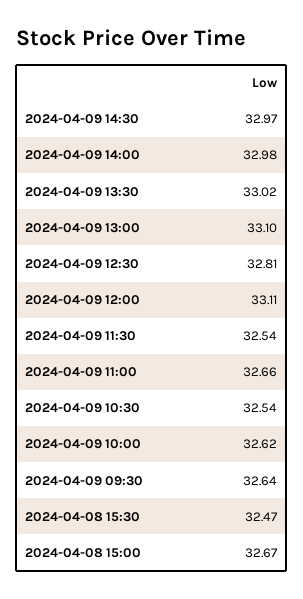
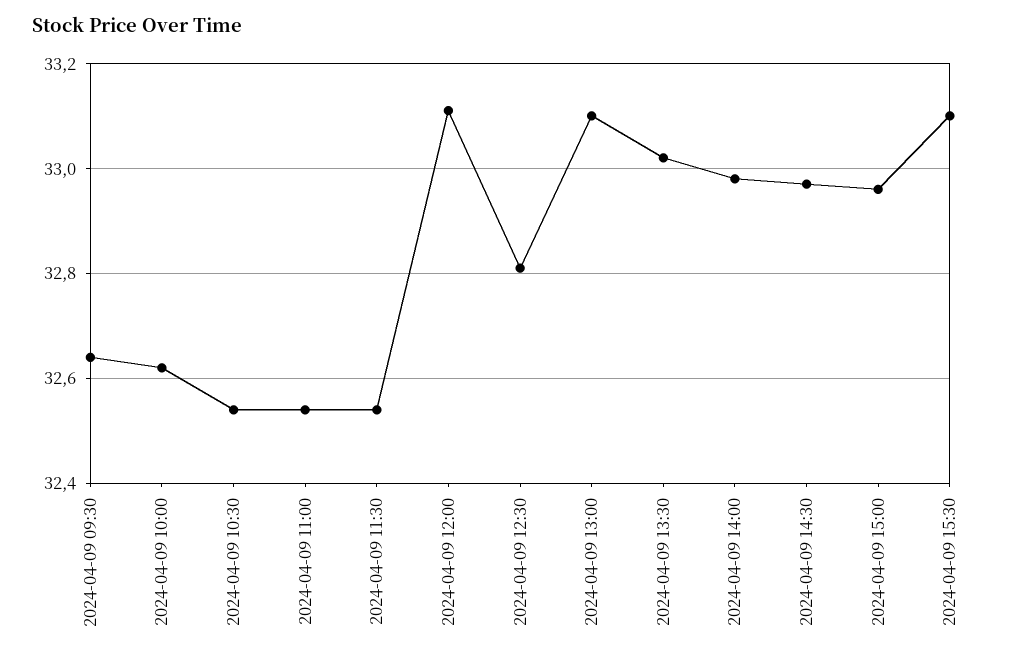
2024-04-09 11:00: 32.66 -> 32.55
2024-04-08 15:30: 32.47 -> none
2024-04-08 15:00: 32.67 -> none
2024-04-09 15:00: none -> 32.95
2024-04-09 15:30: none -> 33.1

